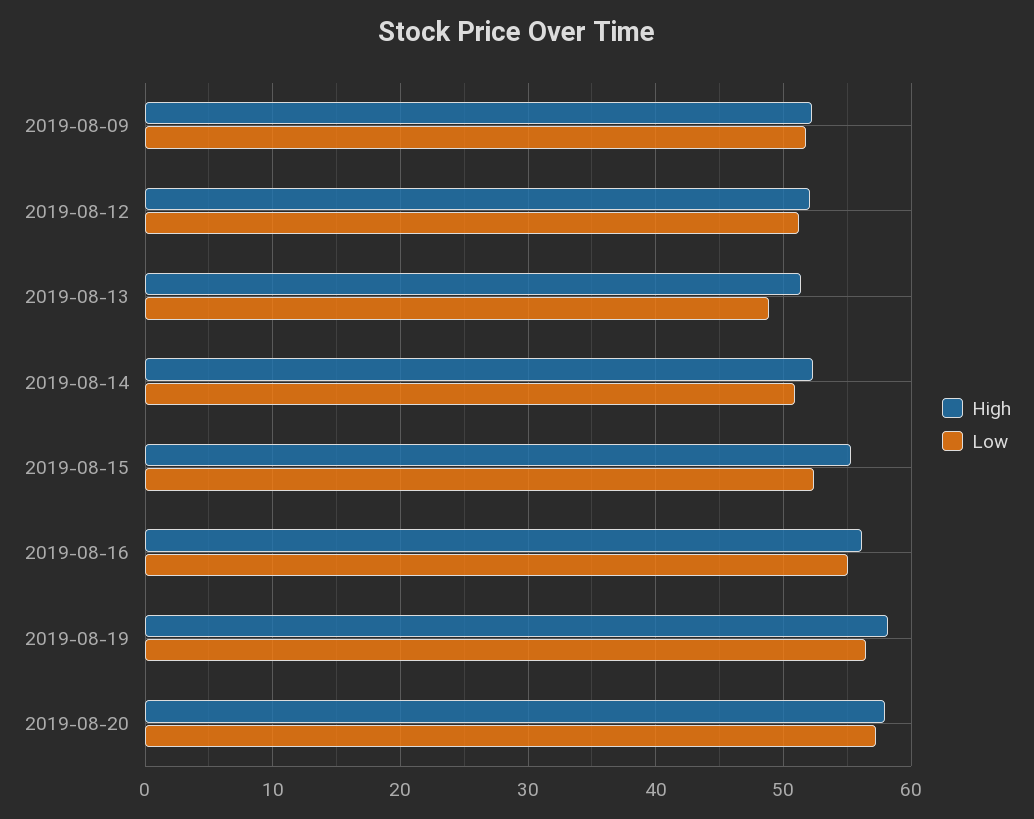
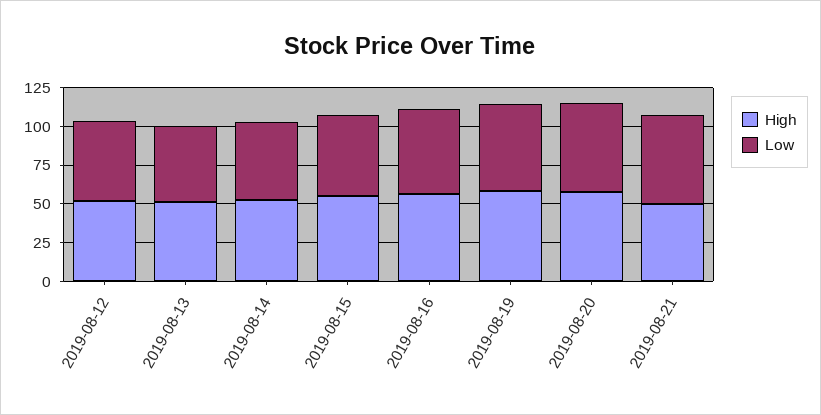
High, 2019-08-09: 52 -> none
Low, 2019-08-09: 52 -> none
High, 2019-08-21: none -> 50
Low, 2019-08-21: none -> 50

